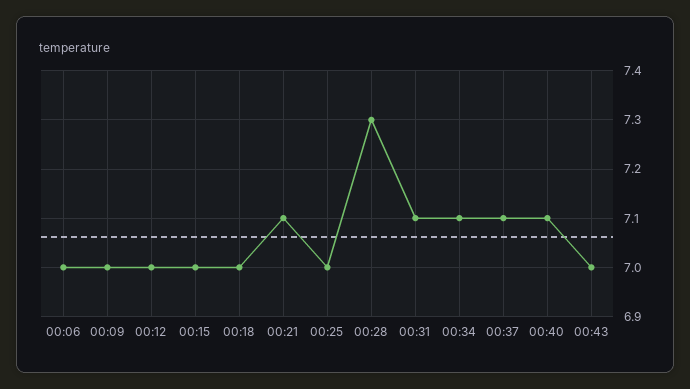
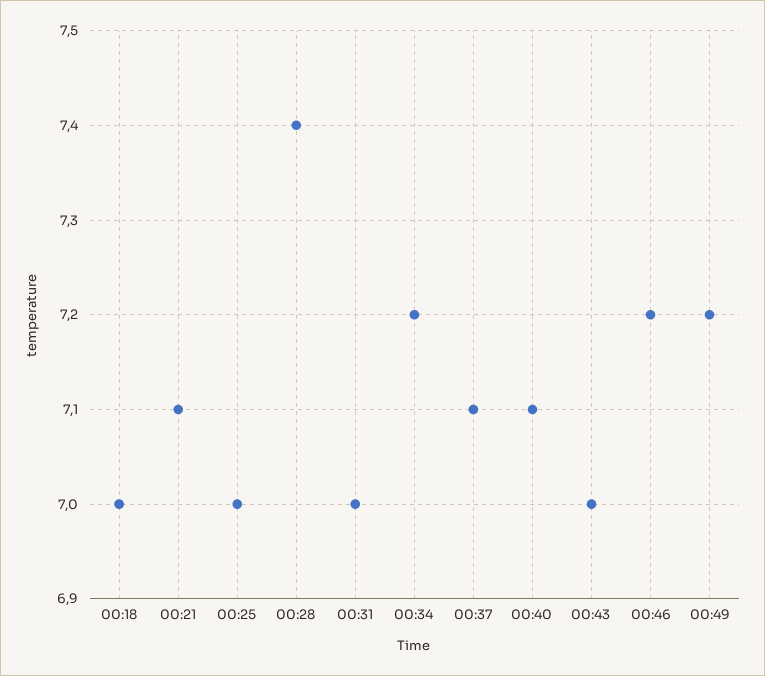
00:06: 7 -> none
00:09: 7 -> none
00:12: 7 -> none
00:15: 7 -> none
00:28: 7.3 -> 7.4
00:31: 7.1 -> 7
00:34: 7.1 -> 7.2
00:46: none -> 7.2
00:49: none -> 7.2

